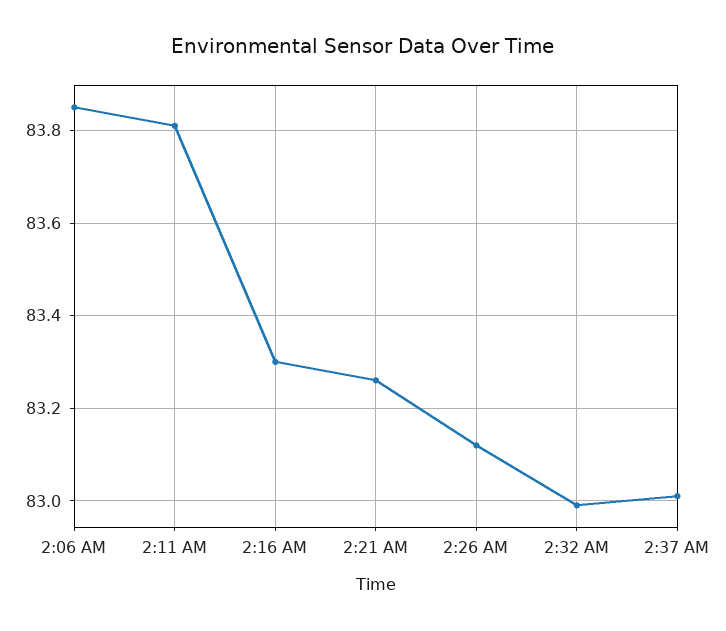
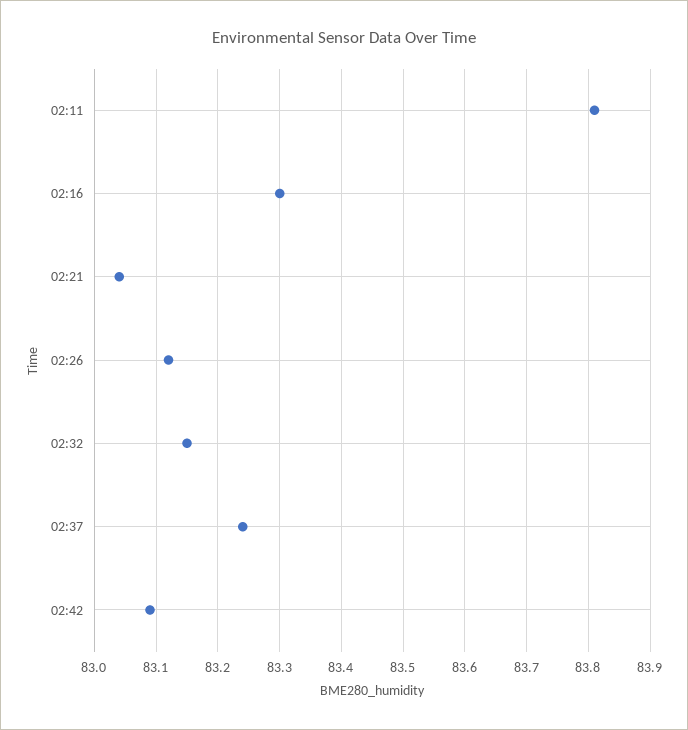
2:06 AM: 83.85 -> none
2:21 AM: 83.25 -> 83.04
2:32 AM: 83 -> 83.15
2:37 AM: 83 -> 83.24
02:42: none -> 83.09

